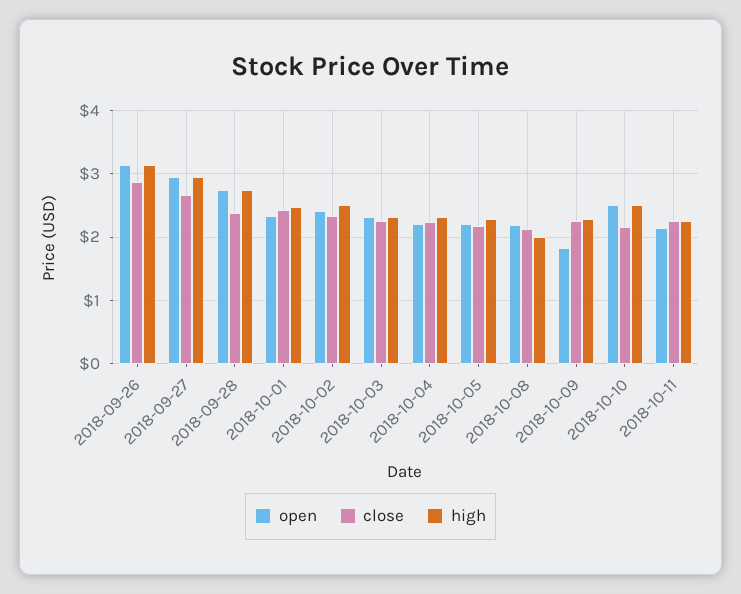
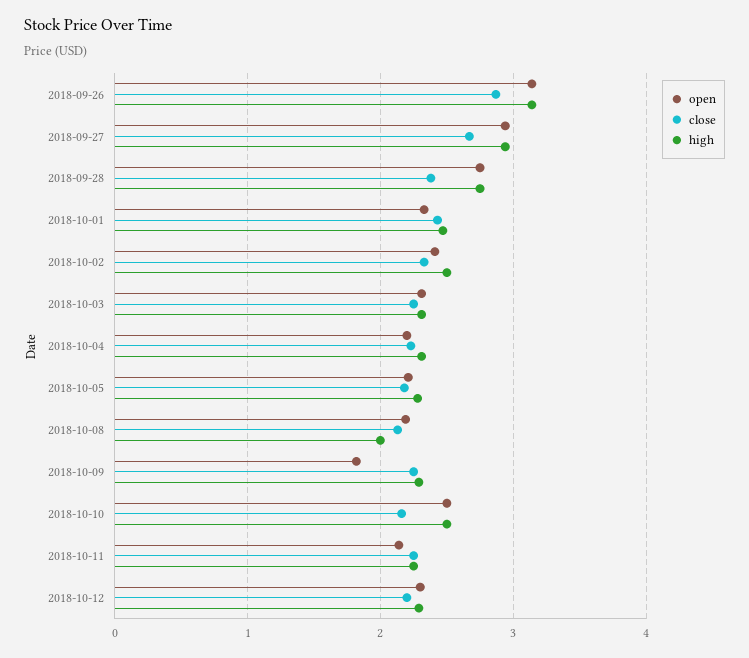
open, 2018-10-12: none -> 2.3
close, 2018-10-12: none -> 2.2
high, 2018-10-12: none -> 2.3

